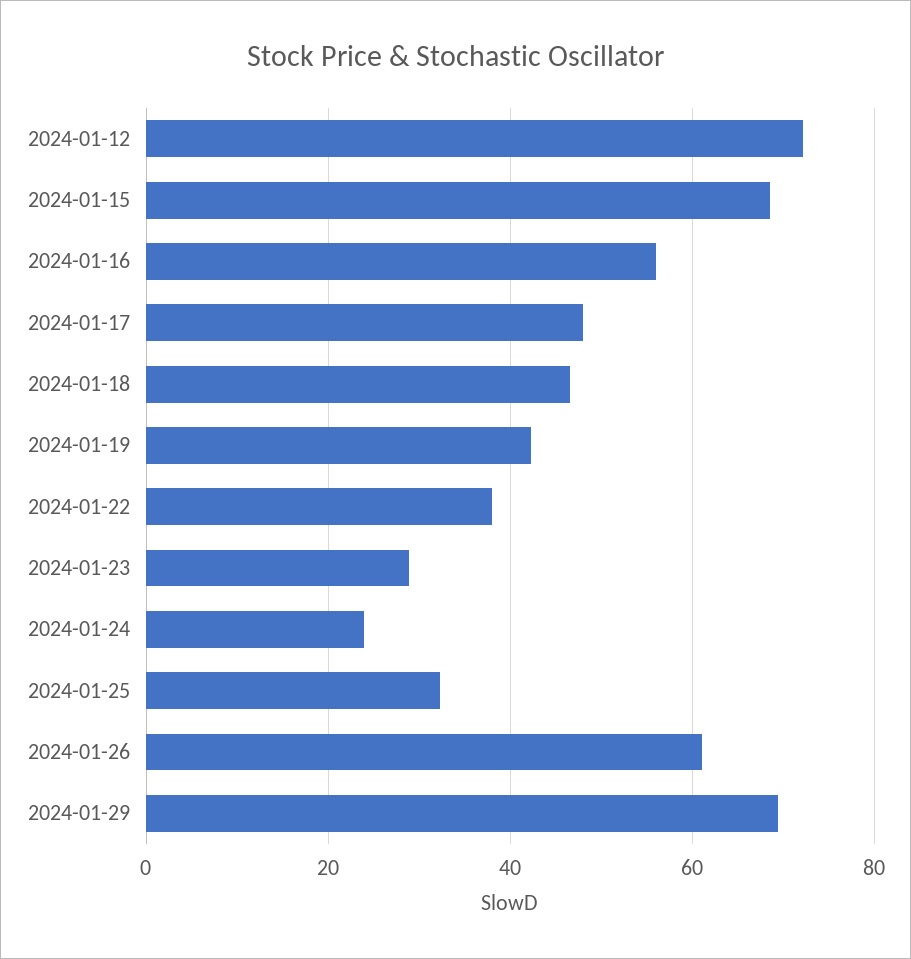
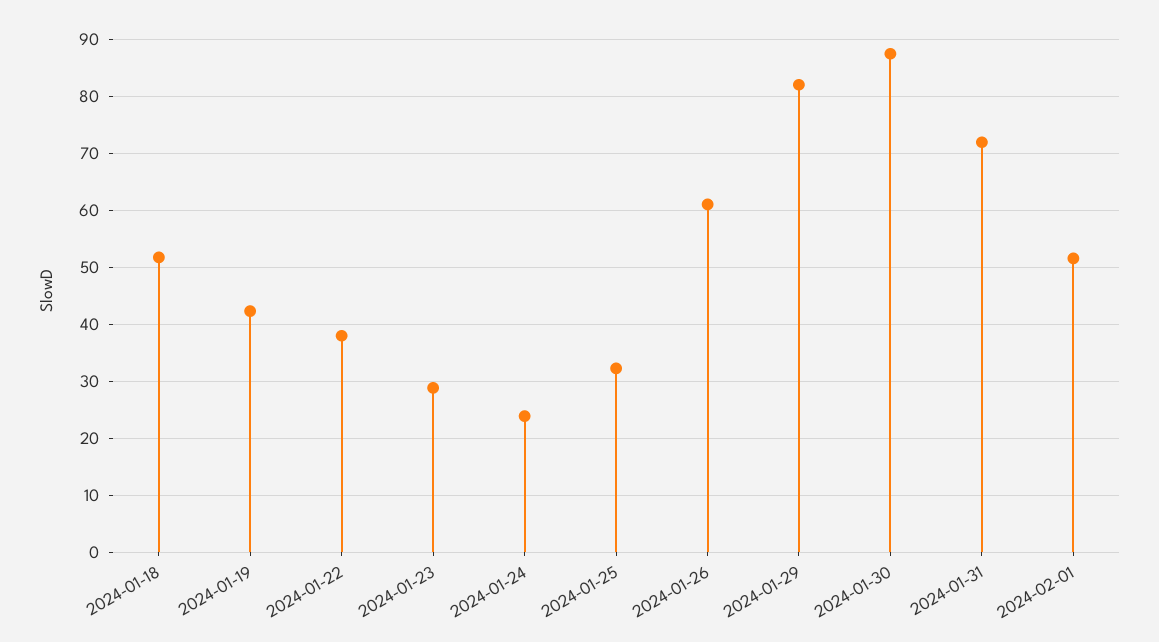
2024-01-12: 72 -> none
2024-01-15: 68 -> none
2024-01-16: 56 -> none
2024-01-17: 48 -> none
2024-01-18: 46 -> 52
2024-01-29: 70 -> 82
2024-01-30: none -> 88
2024-01-31: none -> 72
2024-02-01: none -> 52

